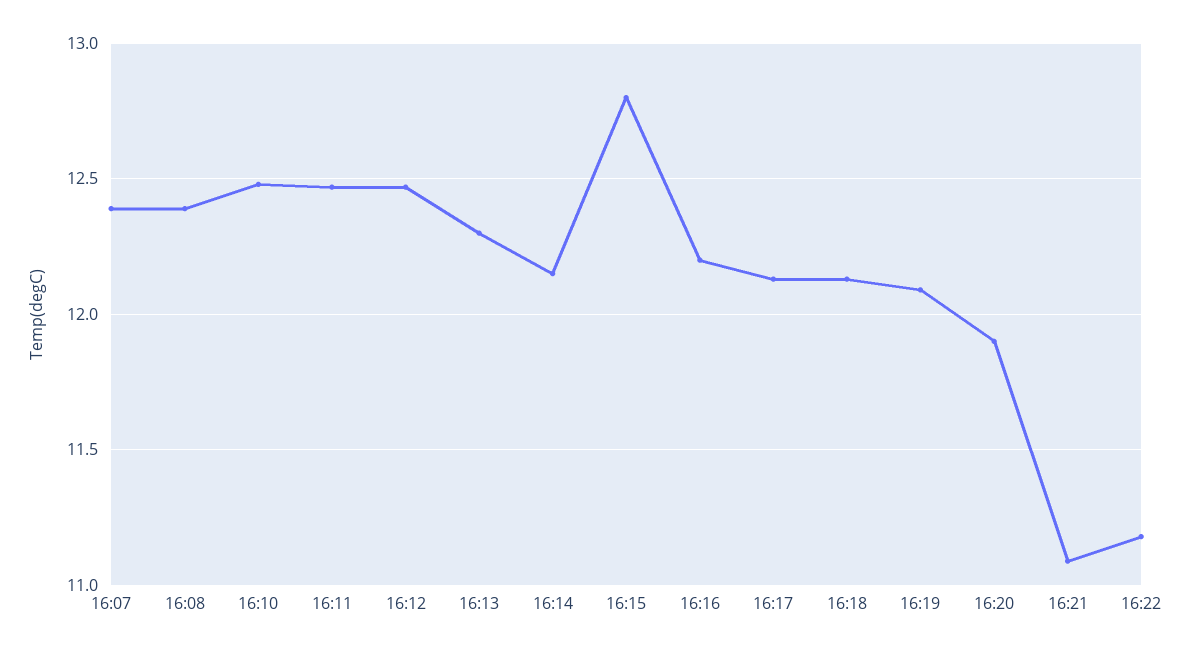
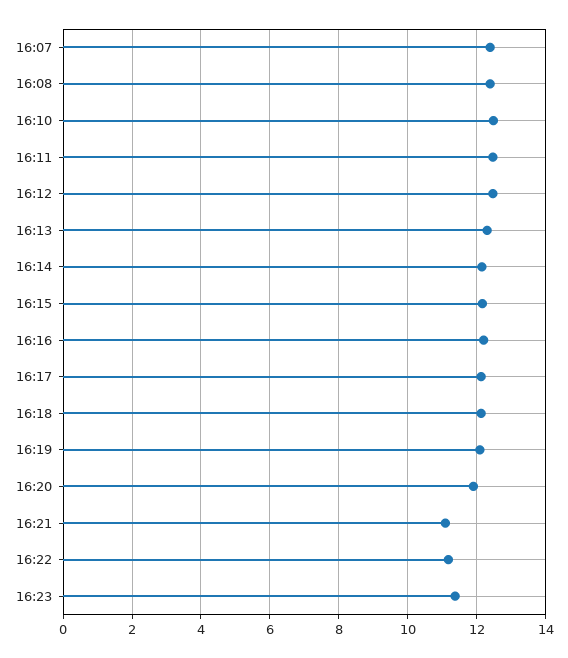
16:15: 12.8 -> 12.2
16:23: none -> 11.4

